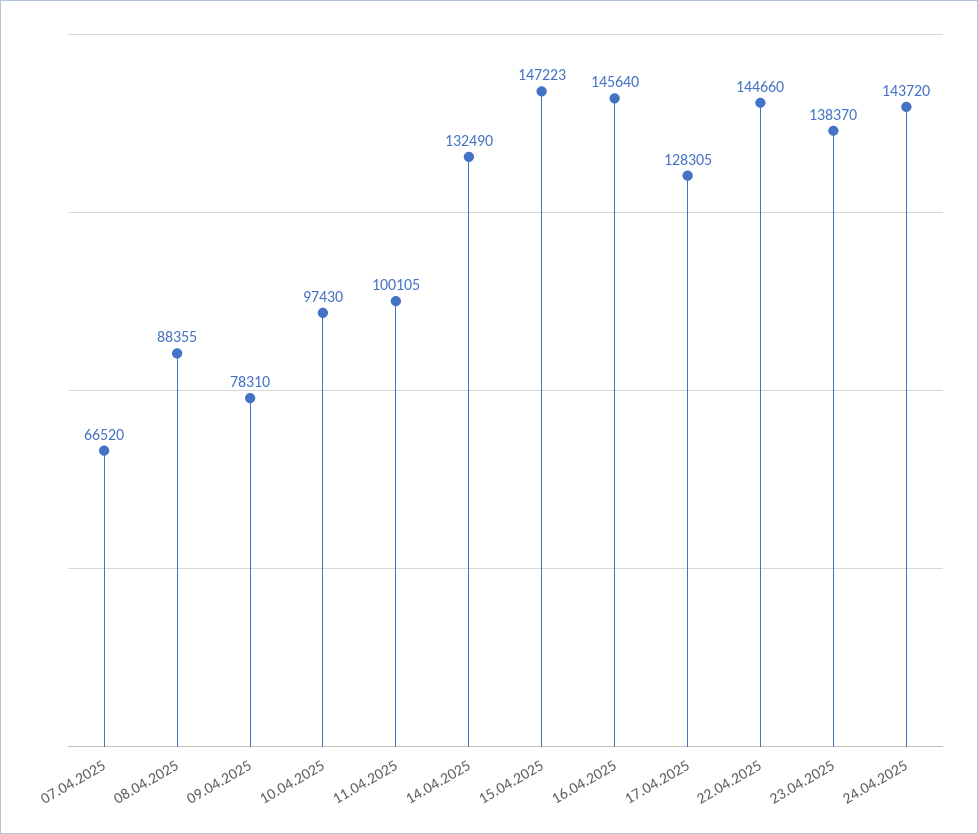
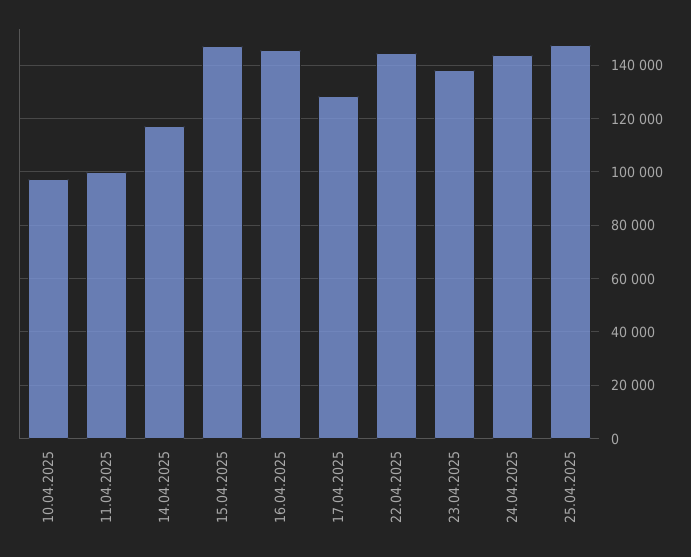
07.04.2025: 66520 -> none
08.04.2025: 88355 -> none
09.04.2025: 78310 -> none
14.04.2025: 132490 -> 117500
25.04.2025: none -> 147500

